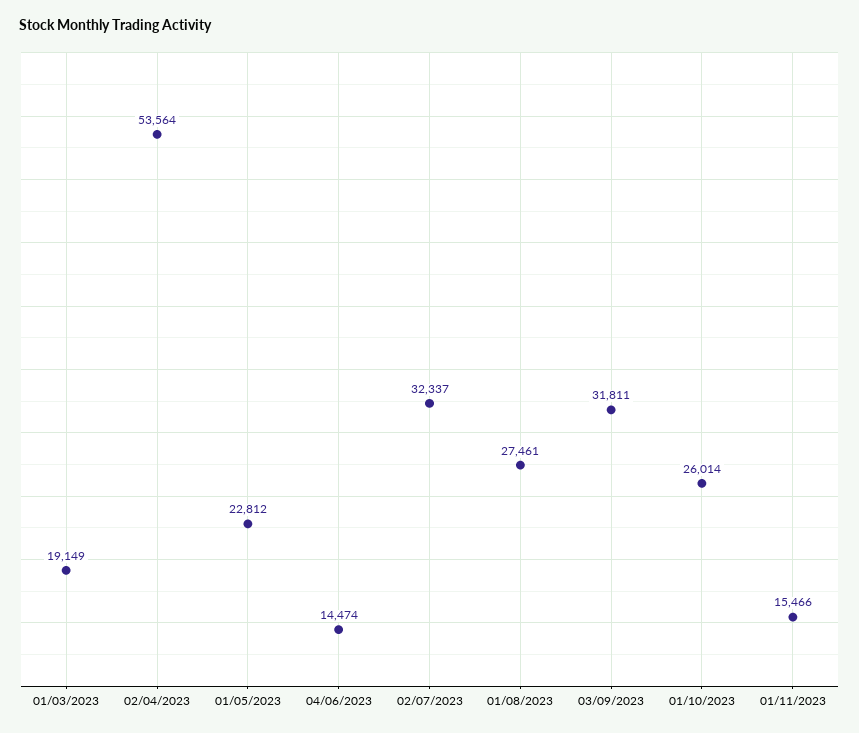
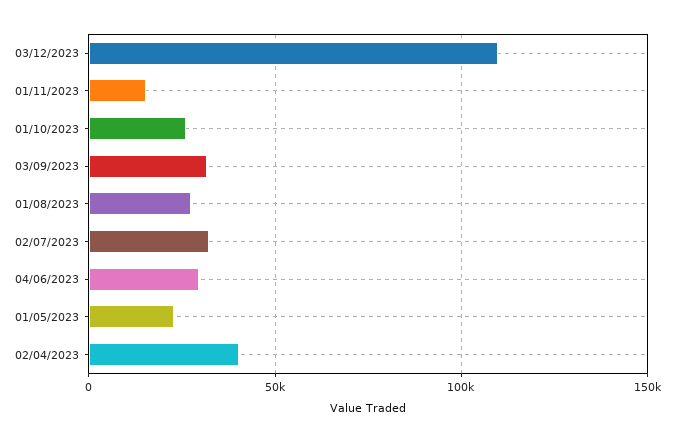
01/03/2023: 19149 -> none
02/04/2023: 53564 -> 40000
04/06/2023: 14474 -> 30000
03/12/2023: none -> 110000

